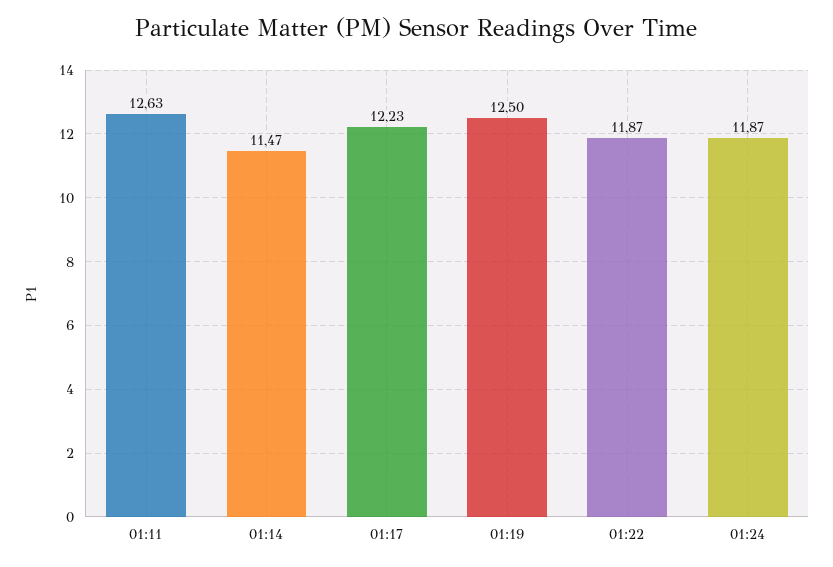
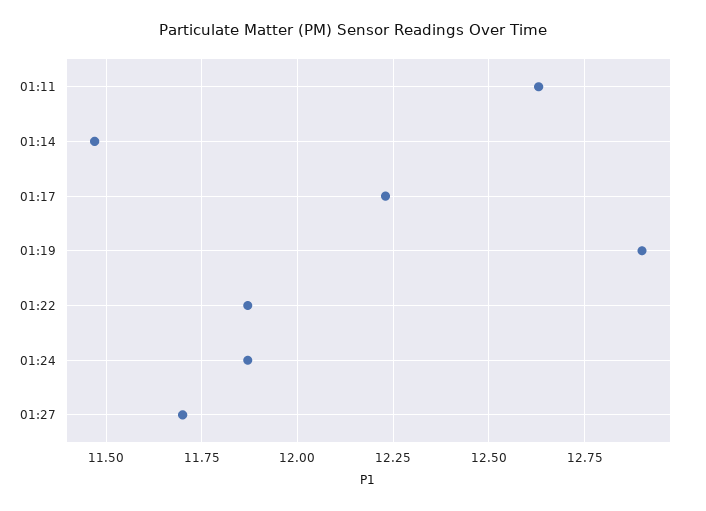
01:19: 12.5 -> 12.9
01:27: none -> 11.7

